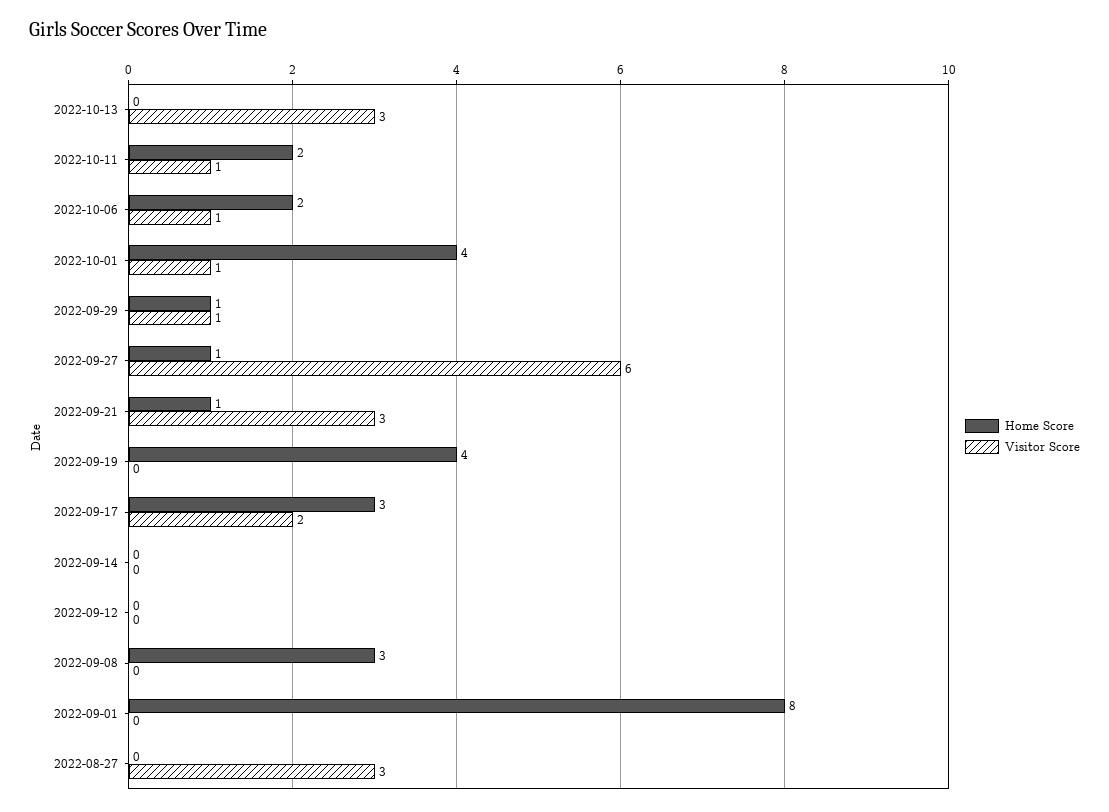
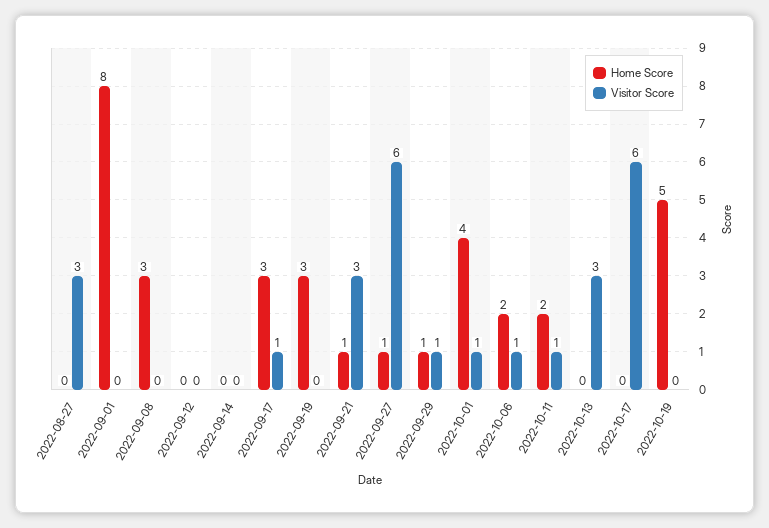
Home Score, 2022-09-19: 4 -> 3
Visitor Score, 2022-09-17: 2 -> 1
Home Score, 2022-10-17: none -> 0
Visitor Score, 2022-10-17: none -> 6
Home Score, 2022-10-19: none -> 5
Visitor Score, 2022-10-19: none -> 0

